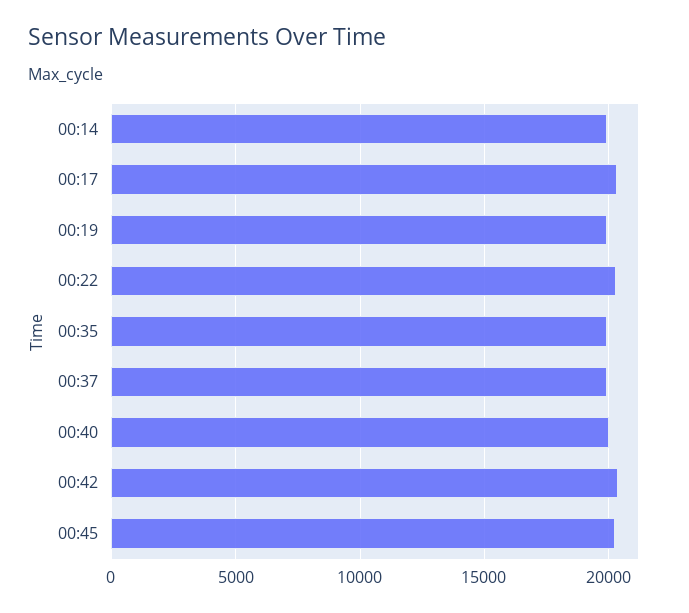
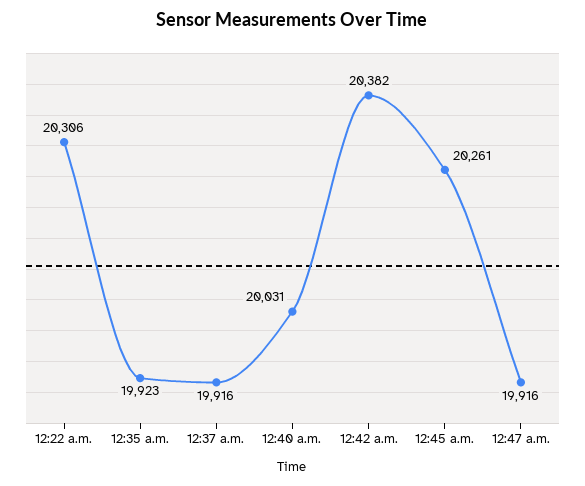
00:14: 20000 -> none
00:17: 20500 -> none
00:19: 20000 -> none
12:47 a.m.: none -> 19916

